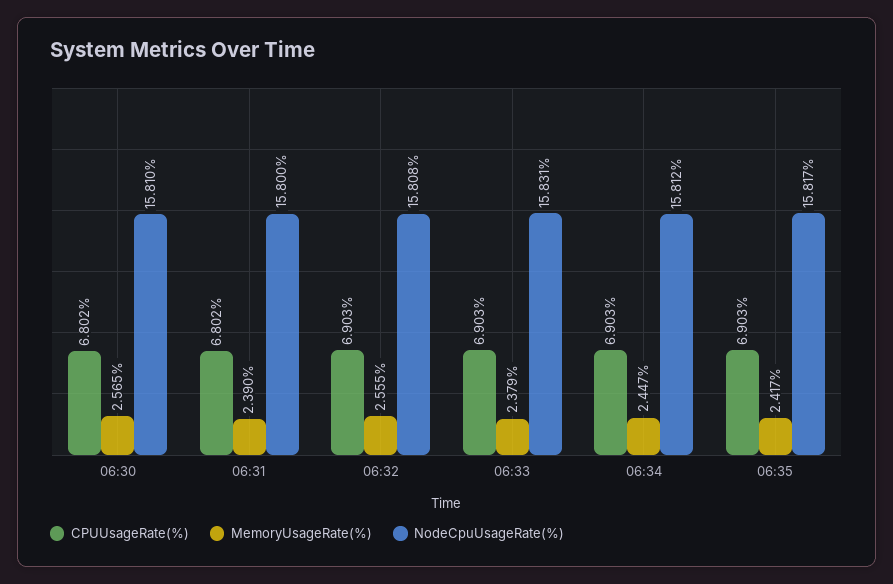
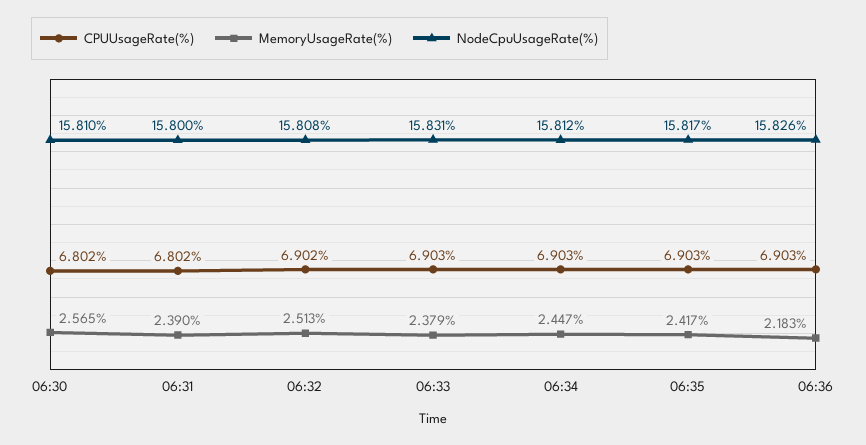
CPUUsageRate(%), 06:32: 6.903 -> 6.902
MemoryUsageRate(%), 06:32: 2.555 -> 2.513
CPUUsageRate(%), 06:36: none -> 6.903
MemoryUsageRate(%), 06:36: none -> 2.183
NodeCpuUsageRate(%), 06:36: none -> 15.826

